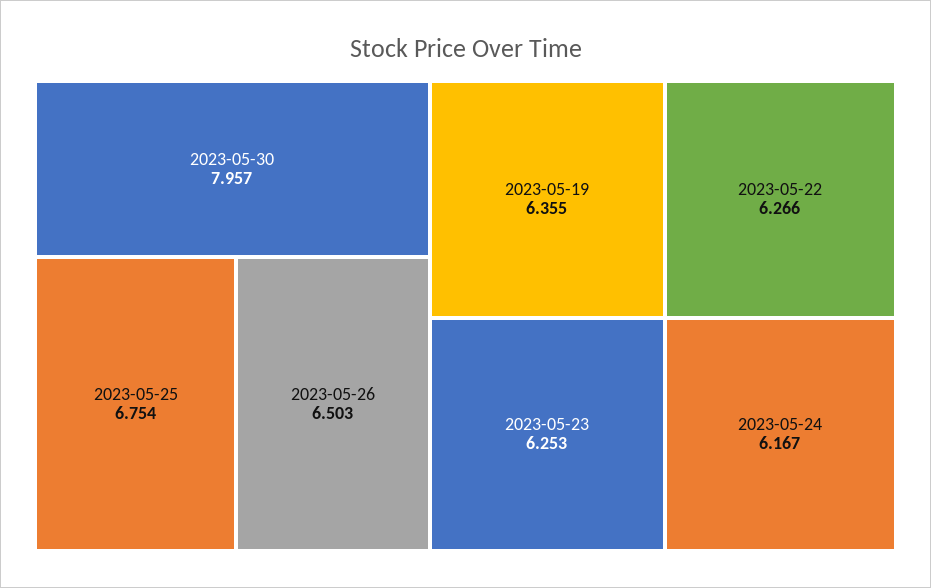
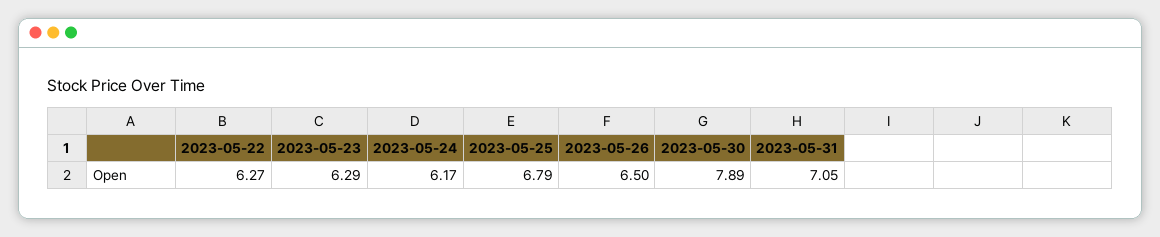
2023-05-30: 7.957 -> 7.89
2023-05-25: 6.754 -> 6.79
2023-05-19: 6.355 -> none
2023-05-23: 6.253 -> 6.29
2023-05-31: none -> 7.05

